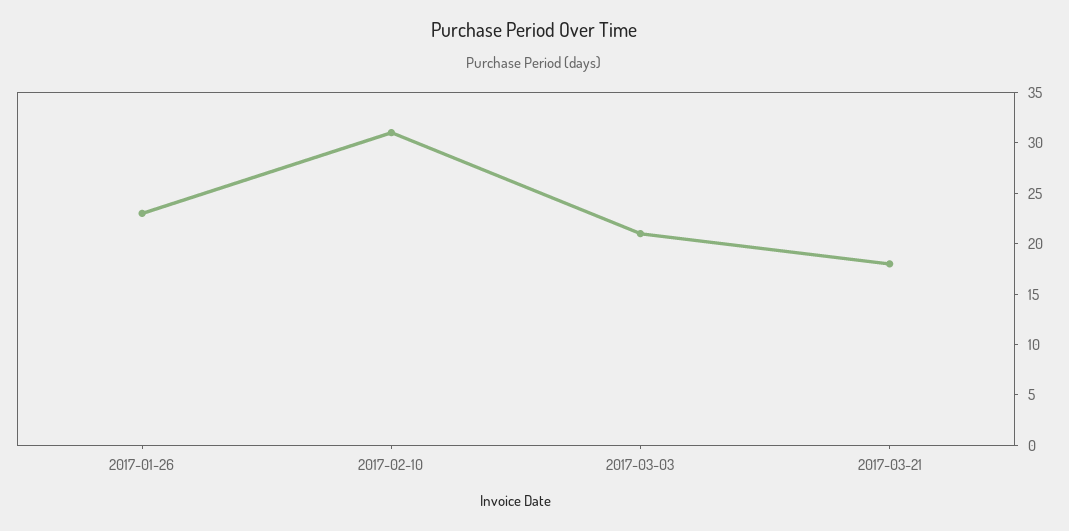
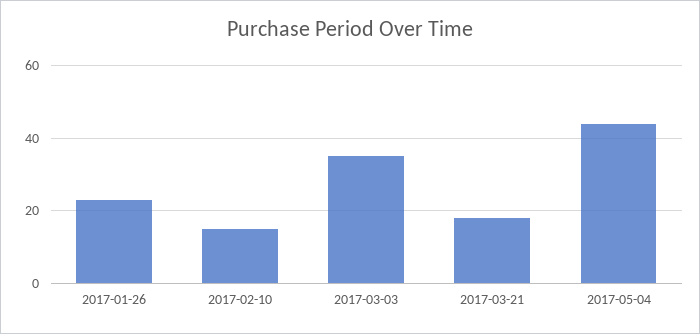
2017-02-10: 31 -> 15
2017-03-03: 21 -> 35
2017-05-04: none -> 45

